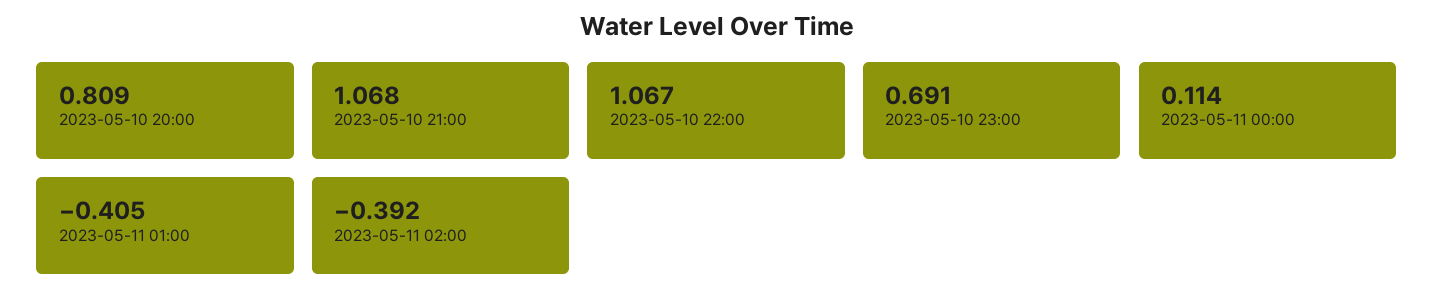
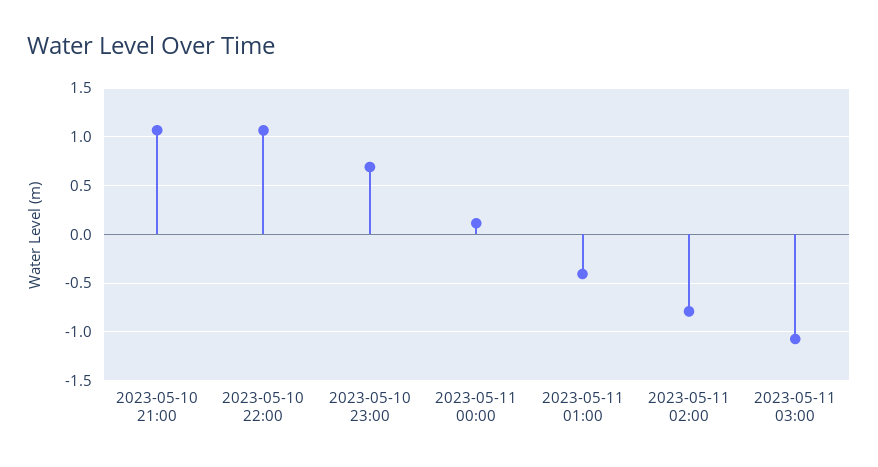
2023-05-10 20:00: 0.809 -> none
2023-05-11 02:00: -0.392 -> -0.8
2023-05-11 03:00: none -> -1.1

